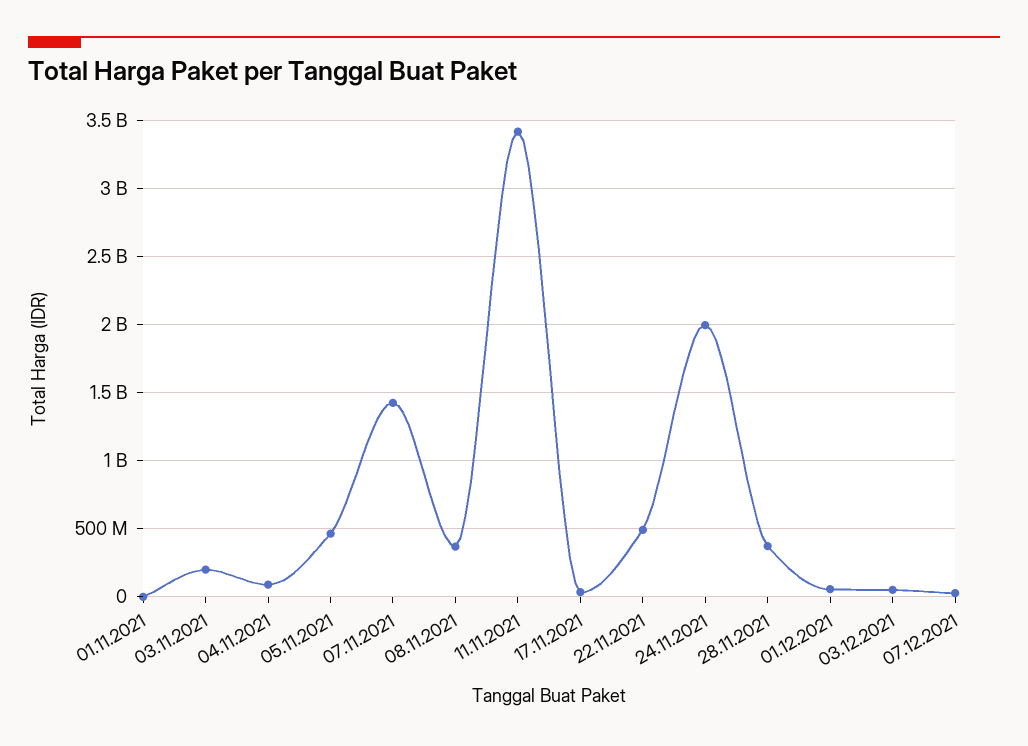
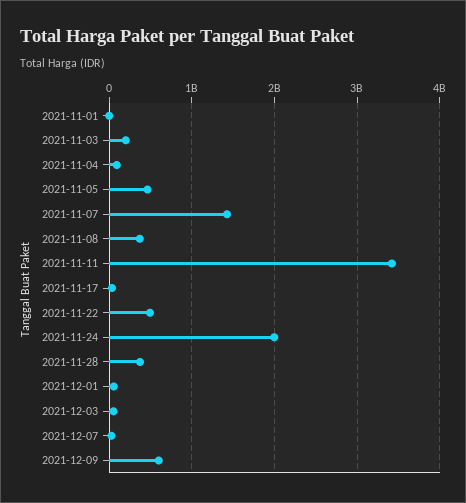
2021-12-09: none -> 600000000

